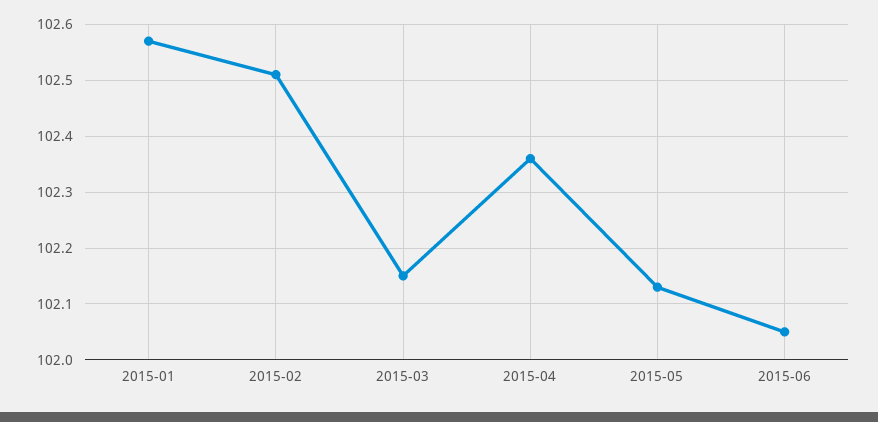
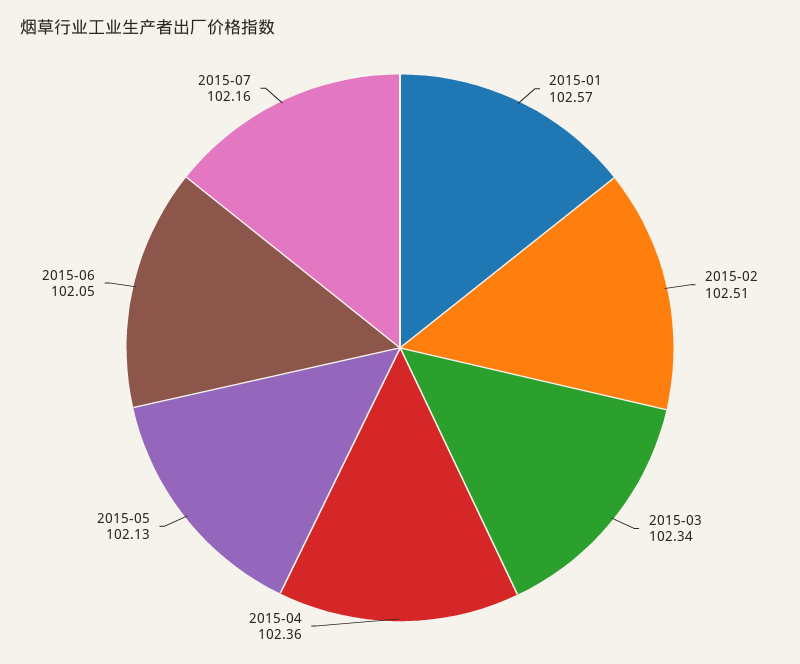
2015-03: 102.15 -> 102.34
2015-07: none -> 102.16

